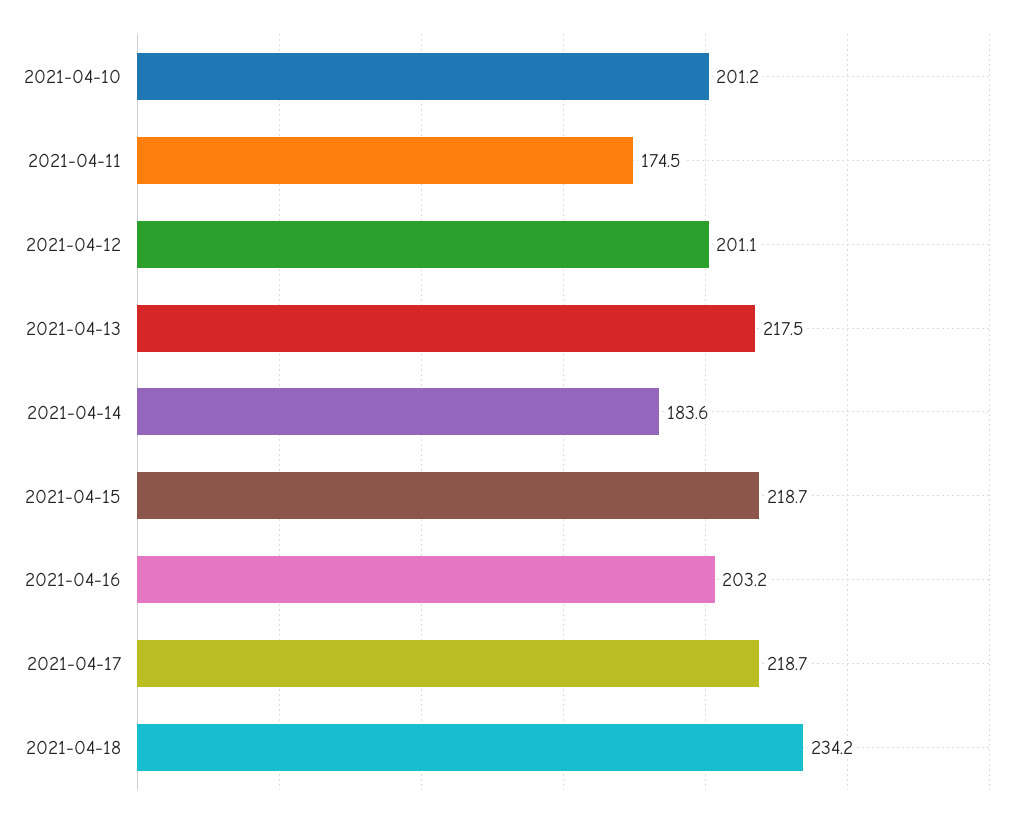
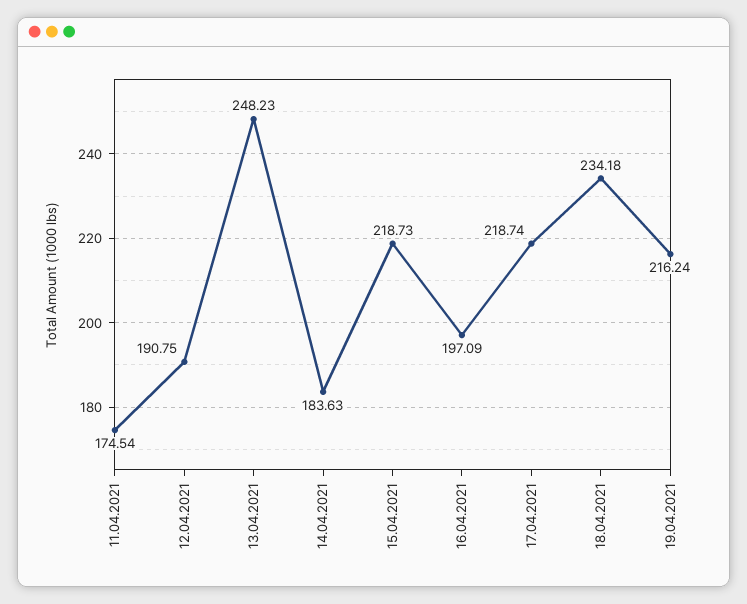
2021-04-10: 201.2 -> none
2021-04-12: 201.1 -> 190.75
2021-04-13: 217.5 -> 248.23
2021-04-16: 203.2 -> 197.09
19.04.2021: none -> 216.24

